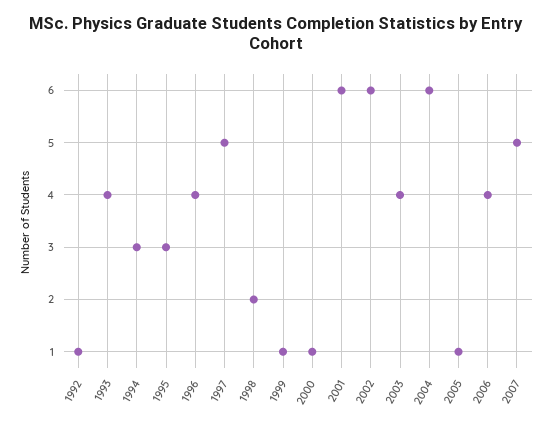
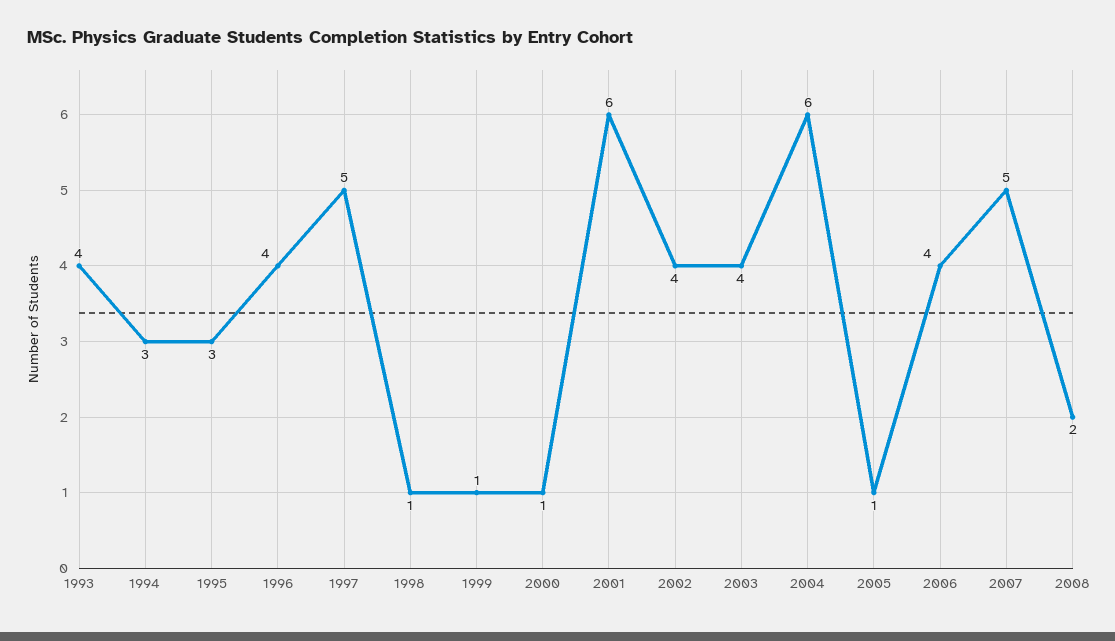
1992: 1 -> none
1998: 2 -> 1
2002: 6 -> 4
2008: none -> 2

